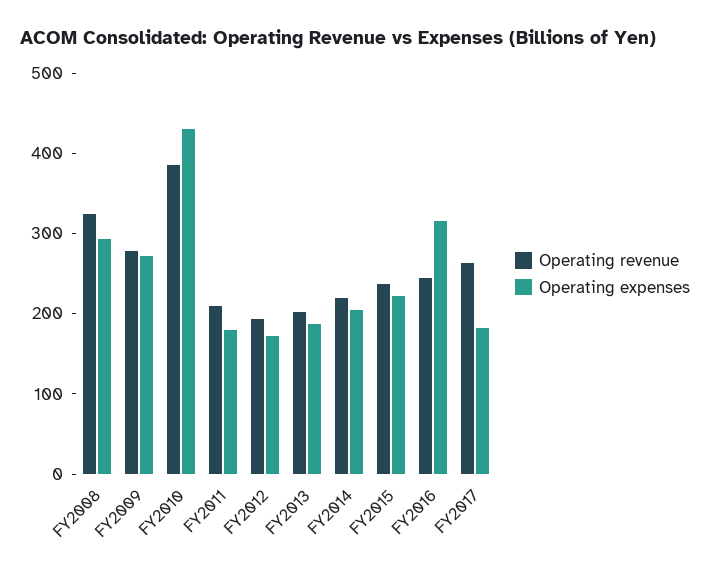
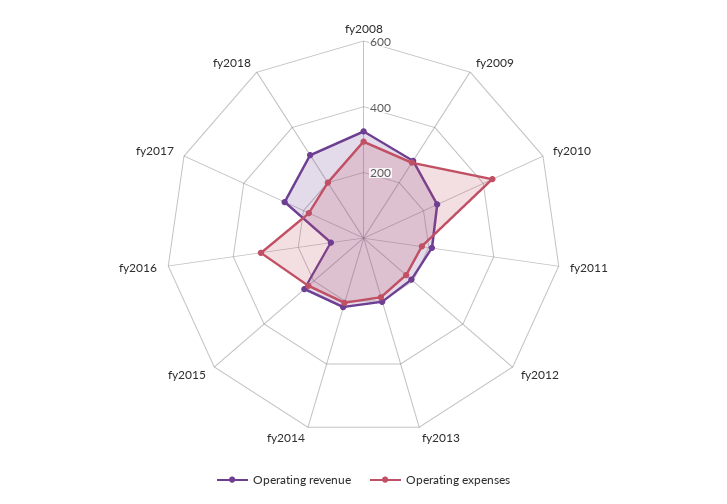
Operating revenue, FY2010: 380 -> 250
Operating revenue, FY2016: 240 -> 100
Operating revenue, fy2018: none -> 300
Operating expenses, fy2018: none -> 200

